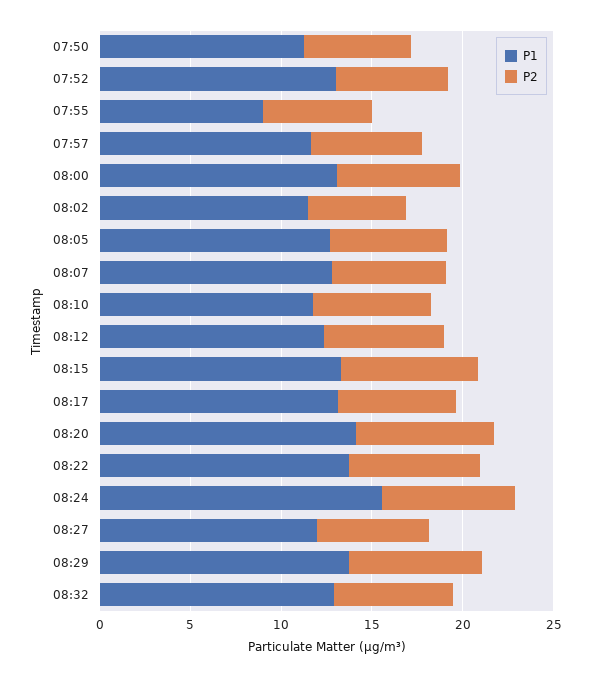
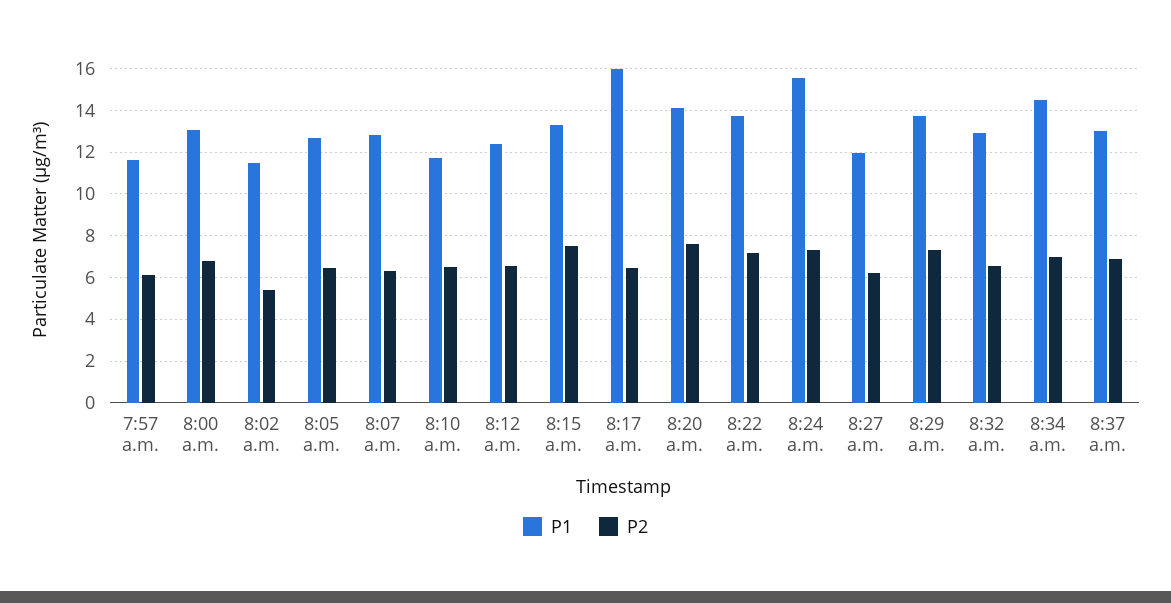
P1, 07:50: 11 -> none
P2, 07:50: 6 -> none
P1, 07:52: 13 -> none
P2, 07:52: 6 -> none
P1, 07:55: 9 -> none
P2, 07:55: 6 -> none
P1, 08:17: 13 -> 16
P1, 8:34 a.m.: none -> 14.5
P2, 8:34 a.m.: none -> 7
P1, 8:37 a.m.: none -> 13
P2, 8:37 a.m.: none -> 7

